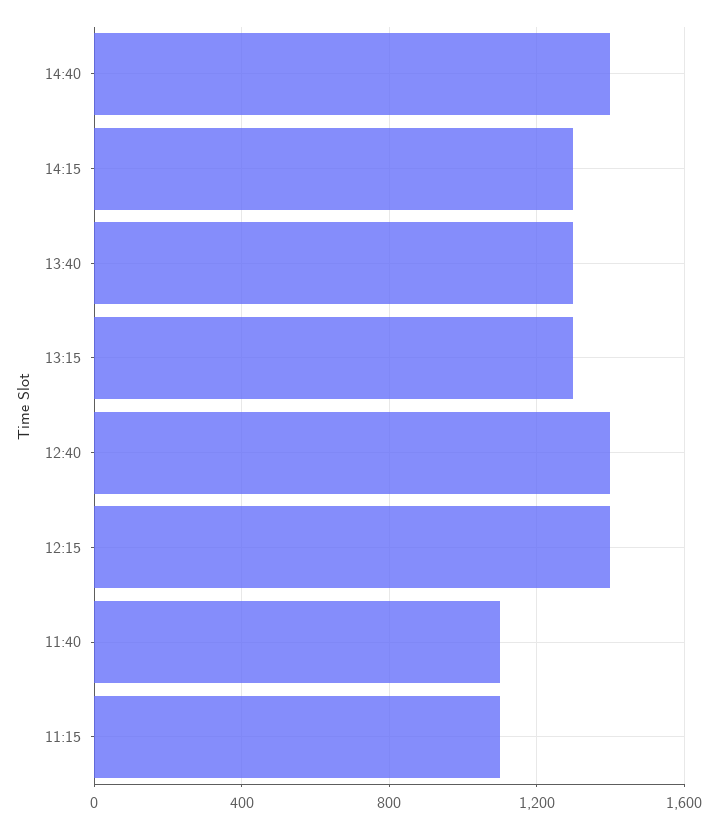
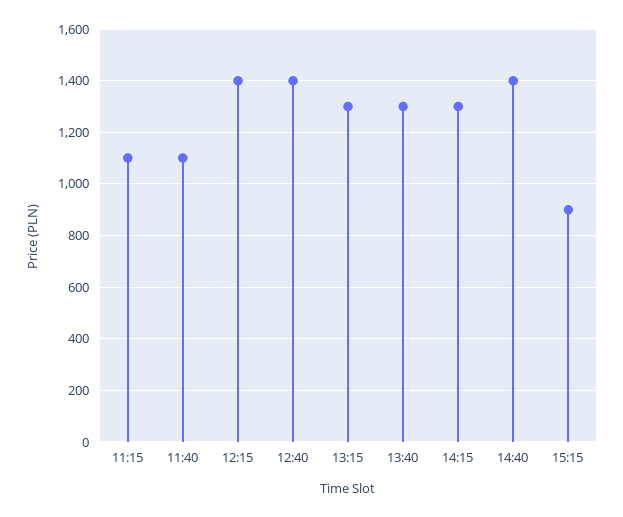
15:15: none -> 900

